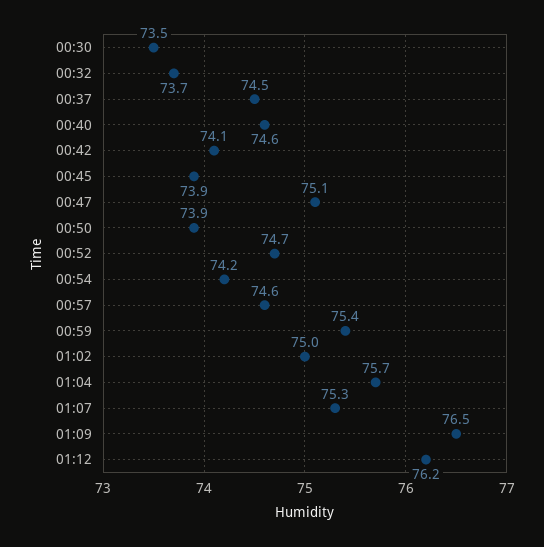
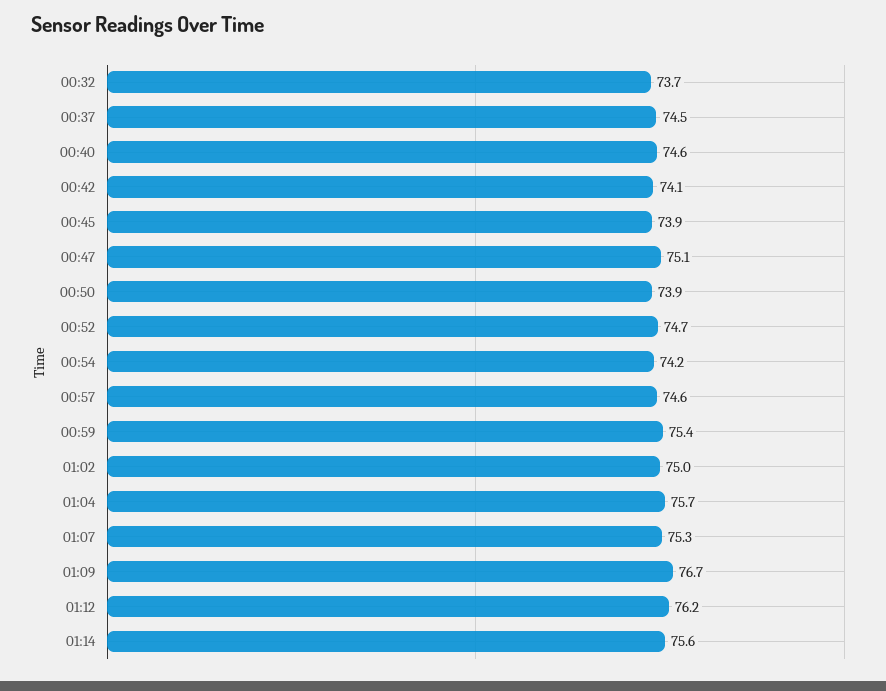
00:30: 73.5 -> none
01:09: 76.5 -> 76.7
01:14: none -> 75.6

